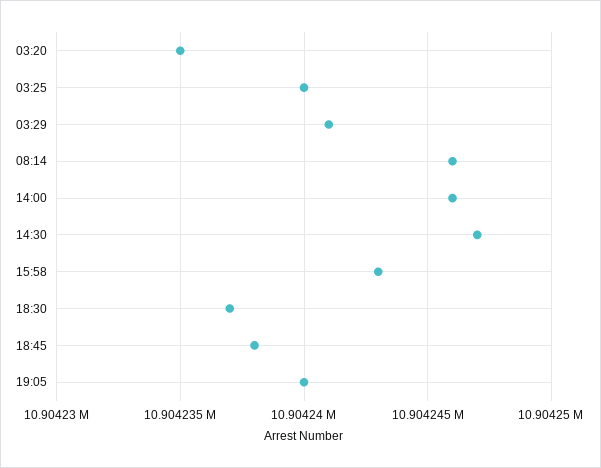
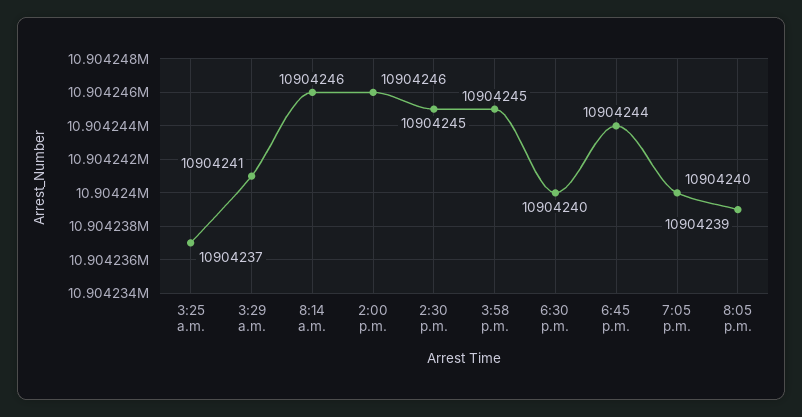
03:20: 10904235 -> none
03:25: 10904240 -> 10904237
14:30: 10904247 -> 10904245
15:58: 10904243 -> 10904245
18:30: 10904237 -> 10904240
18:45: 10904238 -> 10904244
8:05 p.m.: none -> 10904239

